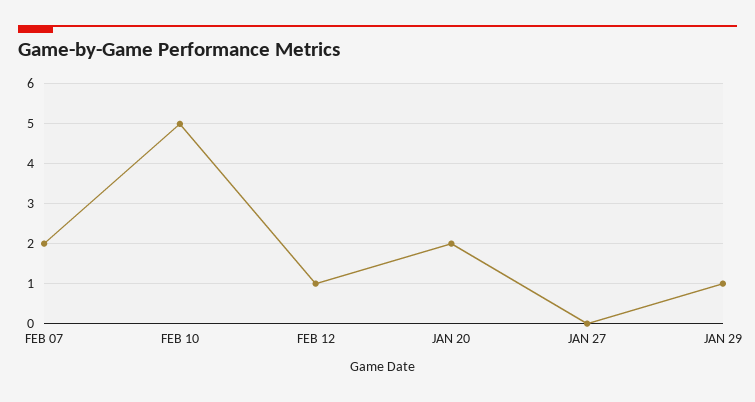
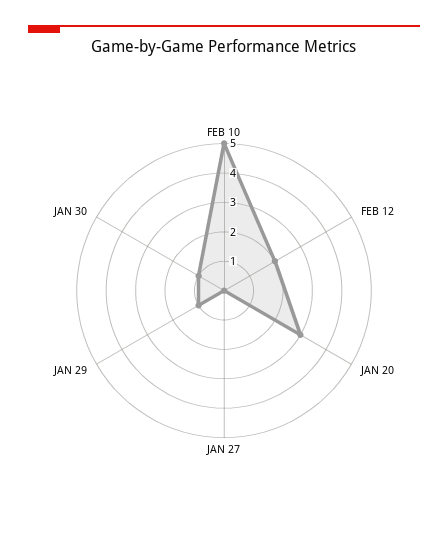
FEB 07: 2 -> none
FEB 12: 1 -> 2
JAN 20: 2 -> 3
JAN 30: none -> 1

